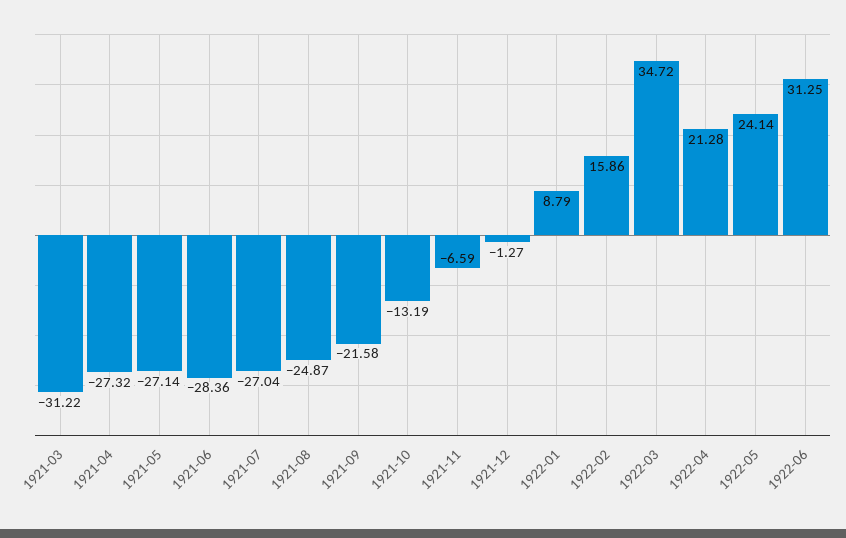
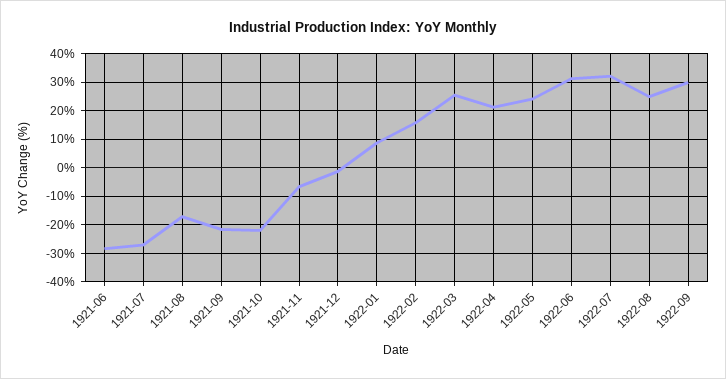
1921-03: -31.22 -> none
1921-04: -27.32 -> none
1921-05: -27.14 -> none
1921-08: -24.87 -> -17.5
1921-10: -13.19 -> -22.5
1922-03: 34.72 -> 25
1922-07: none -> 32.5
1922-08: none -> 25
1922-09: none -> 30

